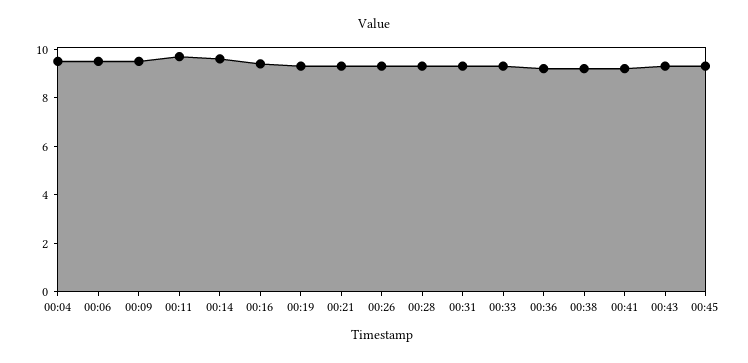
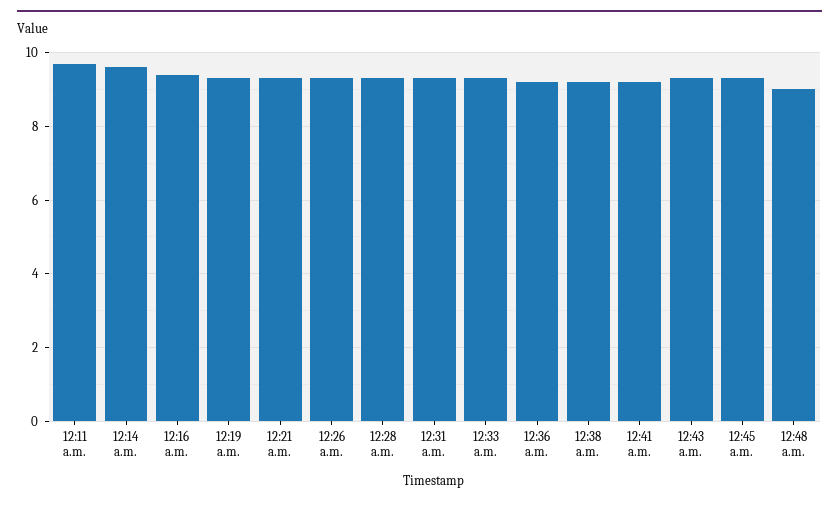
00:04: 9.5 -> none
00:06: 9.5 -> none
00:09: 9.5 -> none
12:48 a.m.: none -> 9

